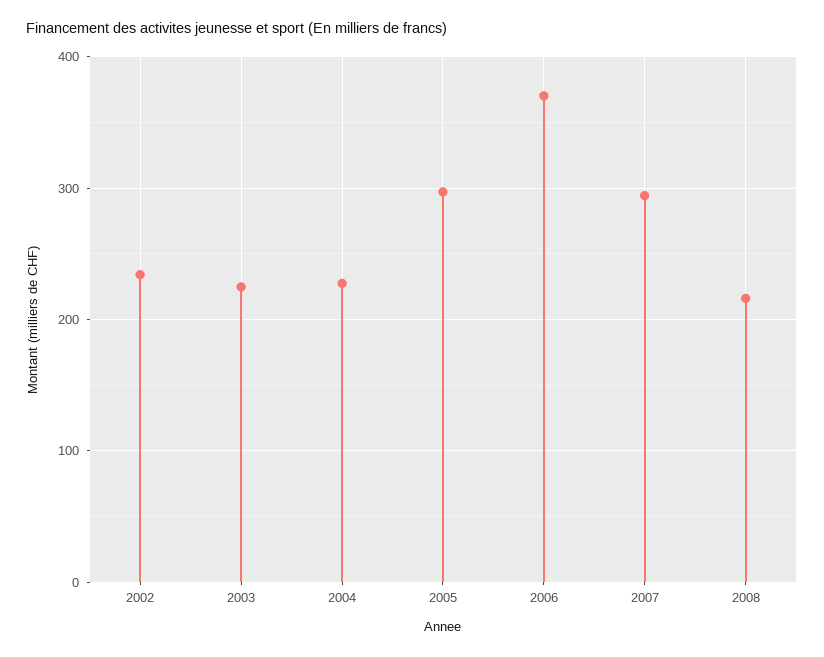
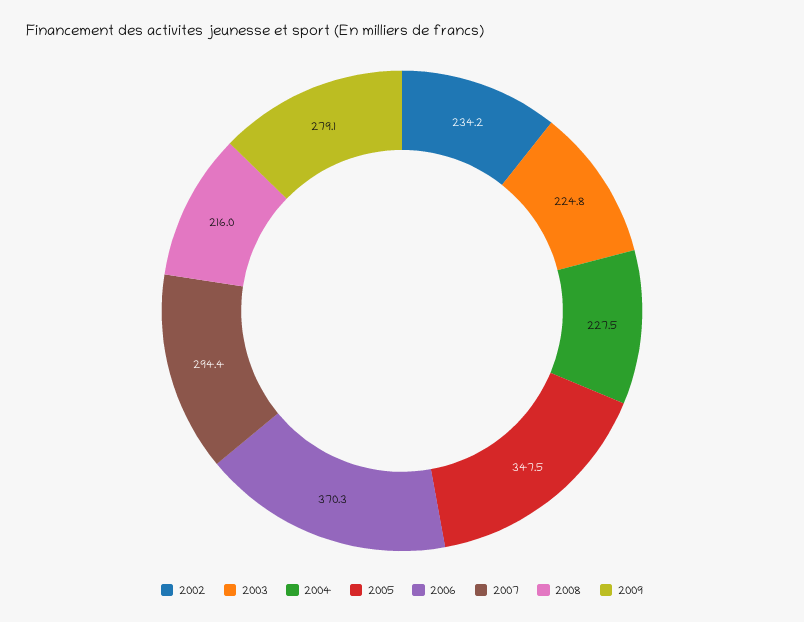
2005: 300 -> 347.5
2009: none -> 279.1

